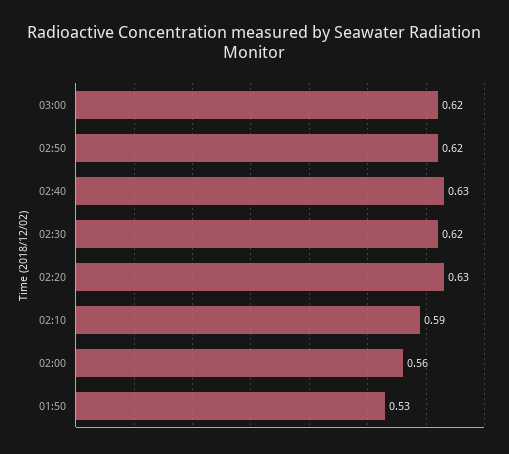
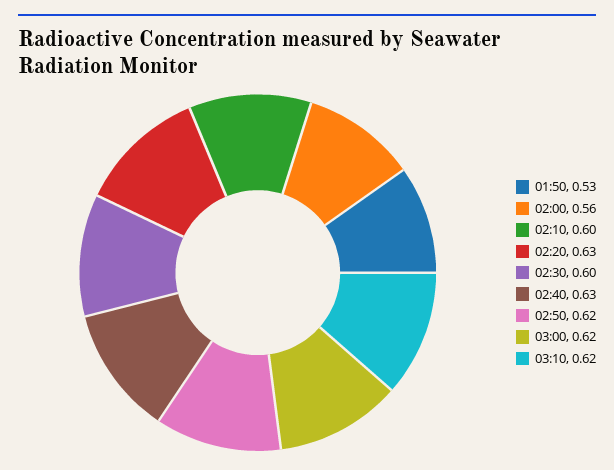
02:30: 0.62 -> 0.6
02:10: 0.59 -> 0.6
03:10: none -> 0.62

